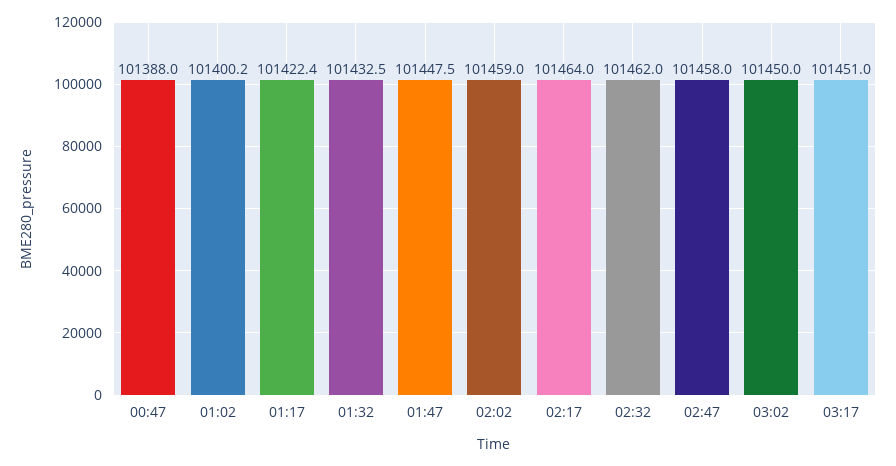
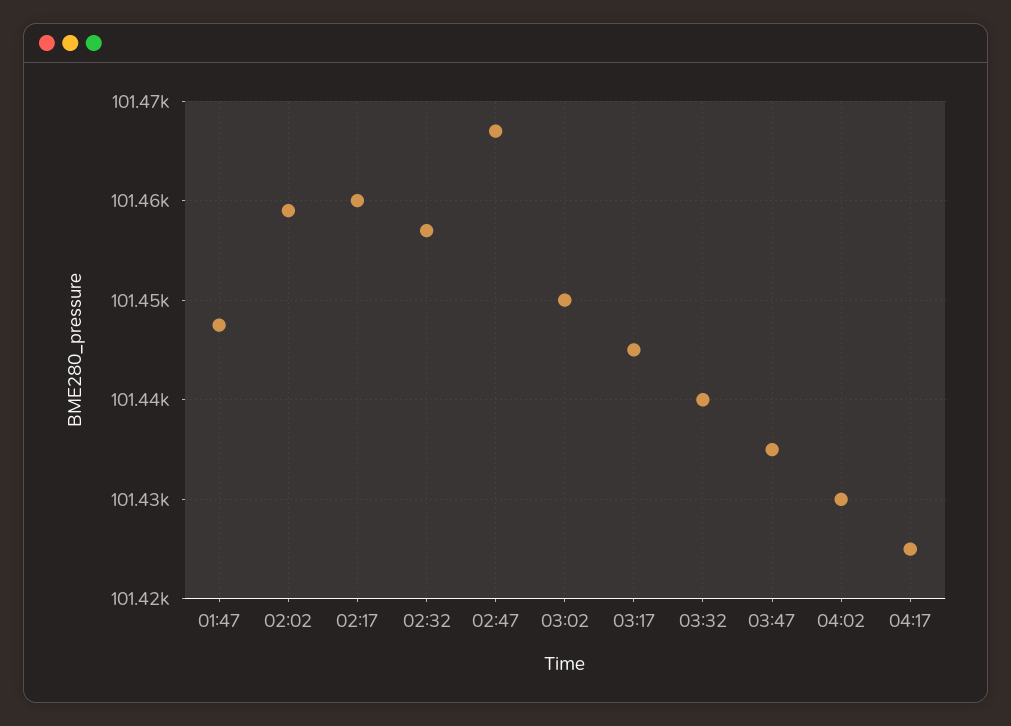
00:47: 101388 -> none
01:02: 101400.2 -> none
01:17: 101422.4 -> none
01:32: 101432.5 -> none
02:17: 101464 -> 101460
02:32: 101462 -> 101457
02:47: 101458 -> 101467
03:17: 101451 -> 101445
03:32: none -> 101440
03:47: none -> 101435
04:02: none -> 101430
04:17: none -> 101425

